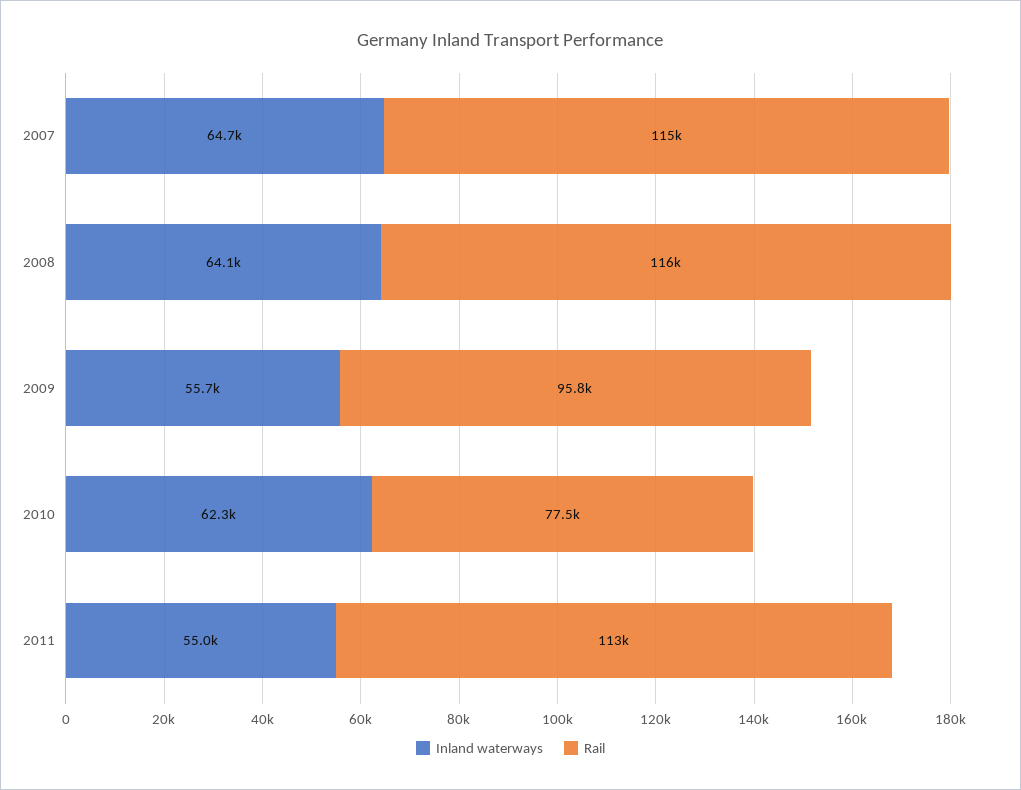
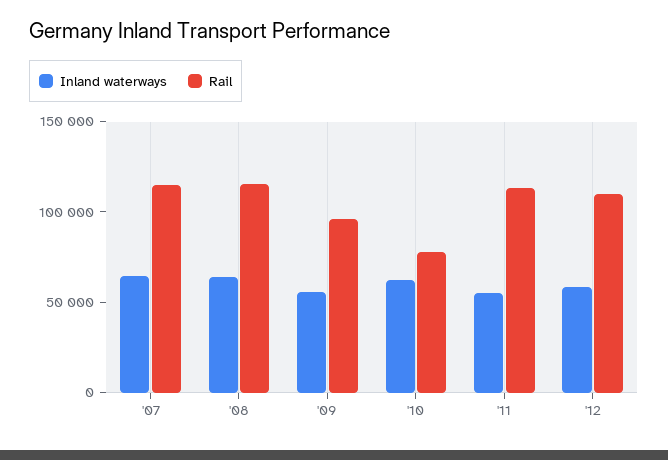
Inland waterways, '12: none -> 60000
Rail, '12: none -> 110000

